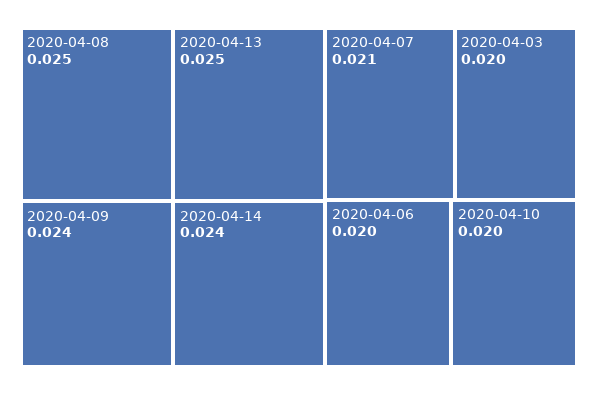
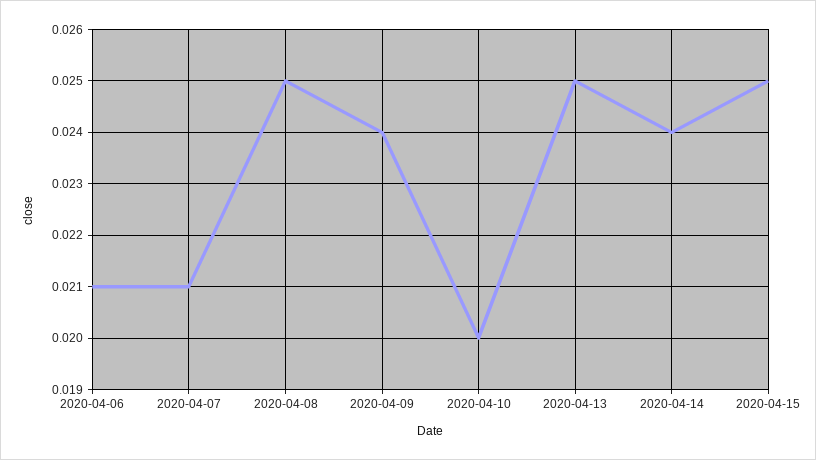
2020-04-03: 0.02 -> none
2020-04-06: 0.02 -> 0.021
2020-04-15: none -> 0.025

